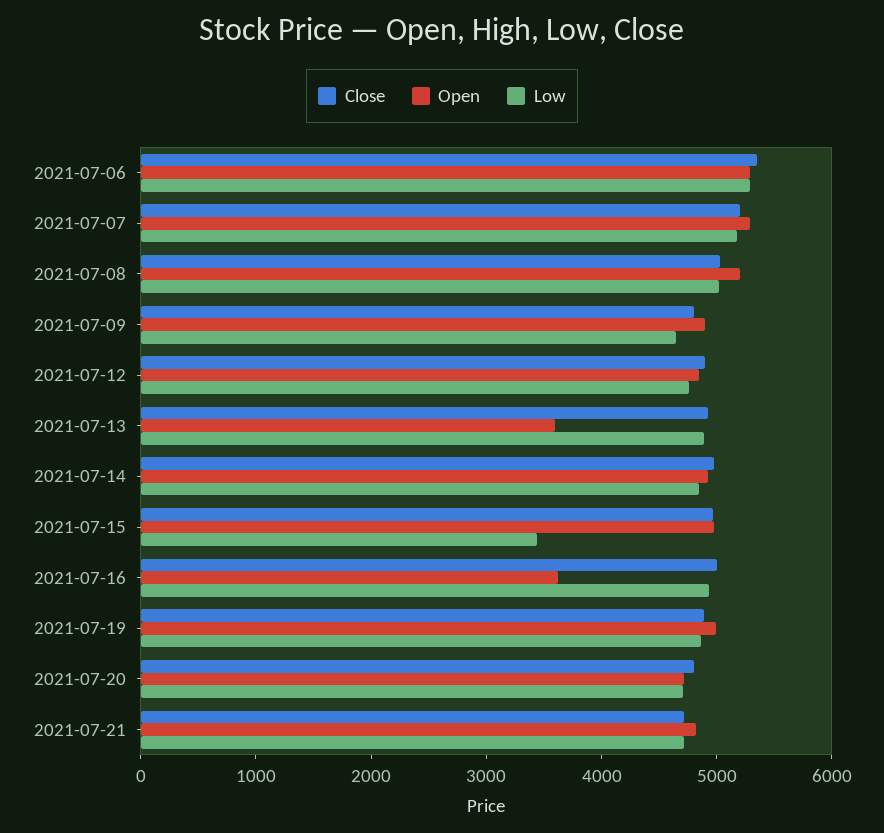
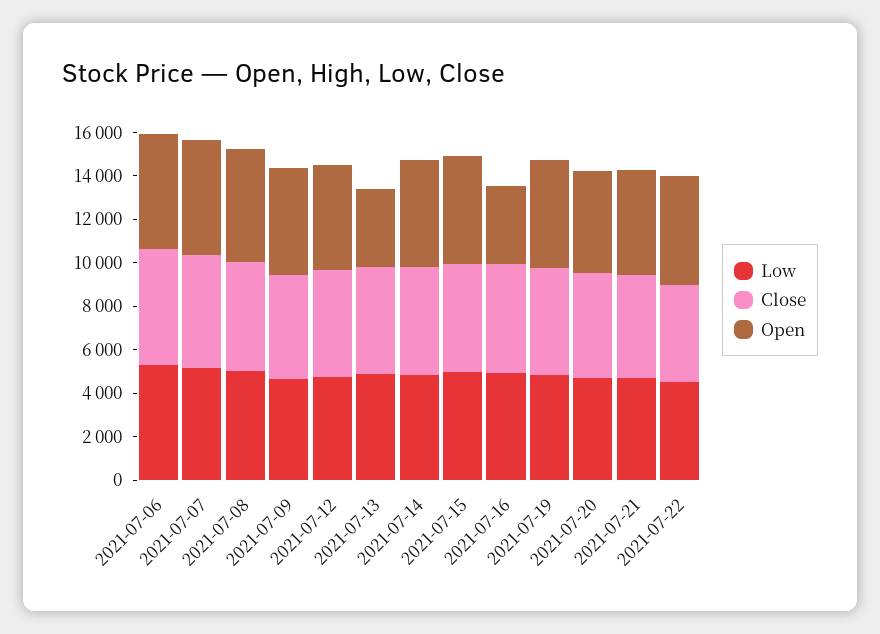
Low, 2021-07-15: 3400 -> 5000
Low, 2021-07-22: none -> 4500
Close, 2021-07-22: none -> 4500
Open, 2021-07-22: none -> 5000

